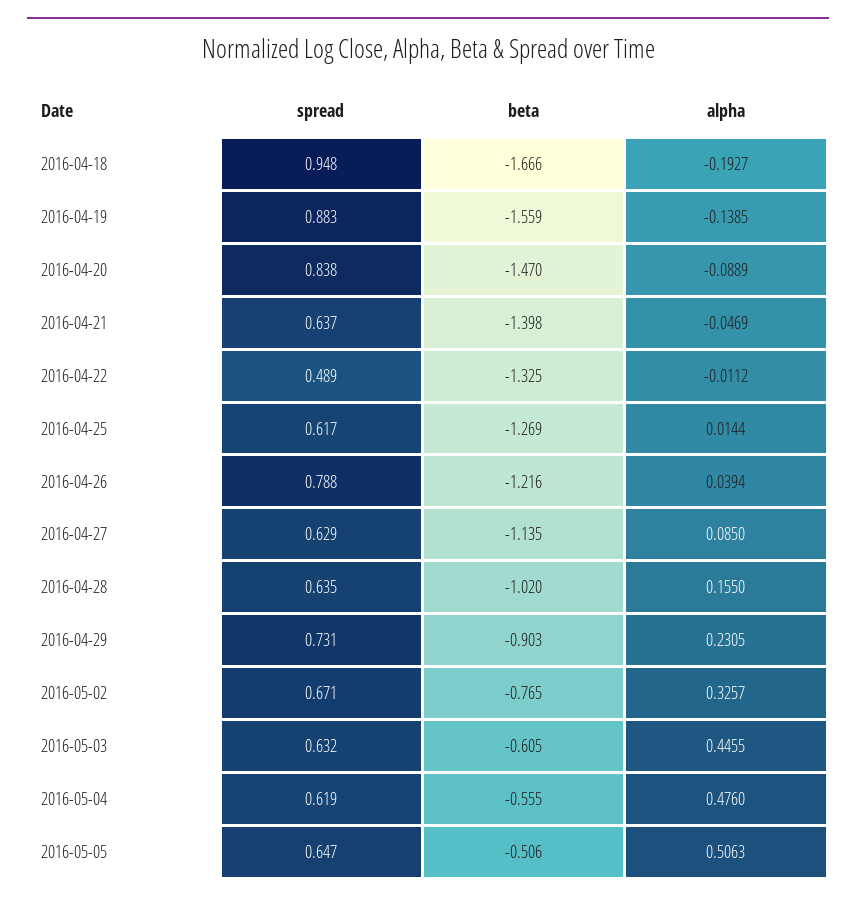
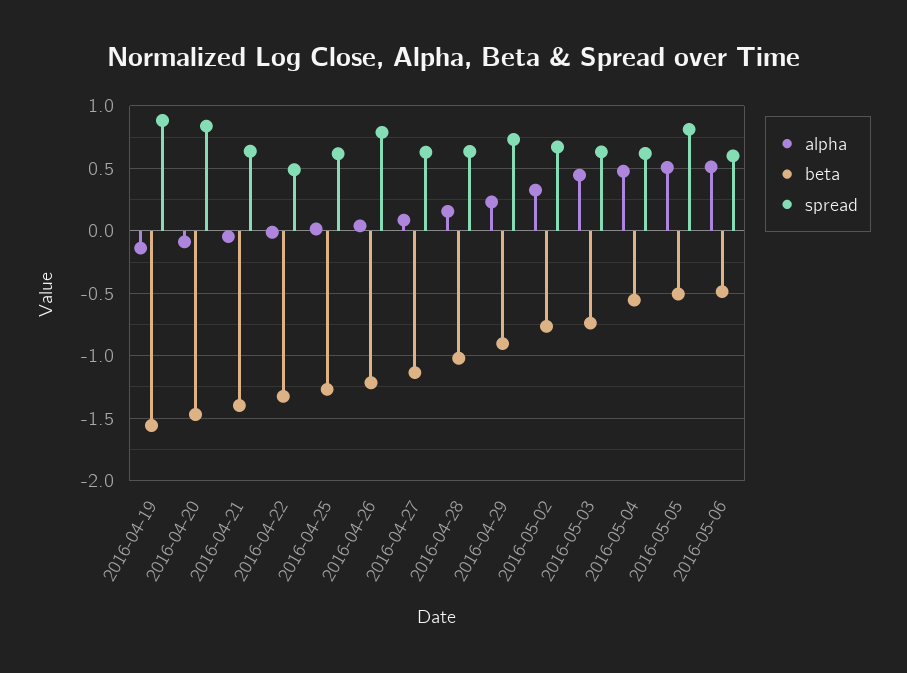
spread, 2016-04-18: 0.948 -> none
beta, 2016-04-18: -1.666 -> none
alpha, 2016-04-18: -0.1927 -> none
beta, 2016-05-03: -0.605 -> -0.75
spread, 2016-05-05: 0.647 -> 0.8
alpha, 2016-05-06: none -> 0.5
beta, 2016-05-06: none -> -0.5
spread, 2016-05-06: none -> 0.6

